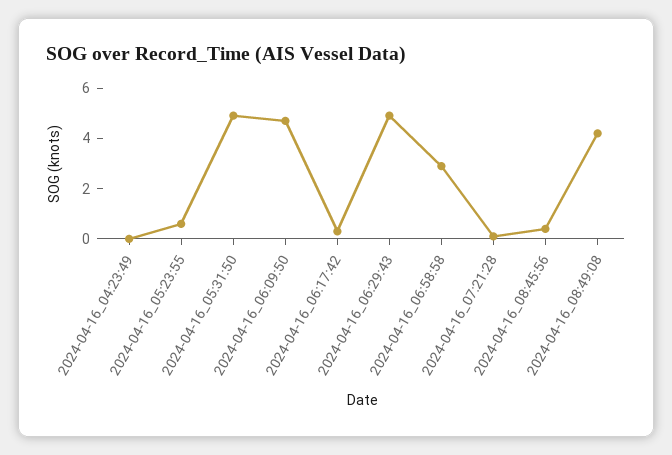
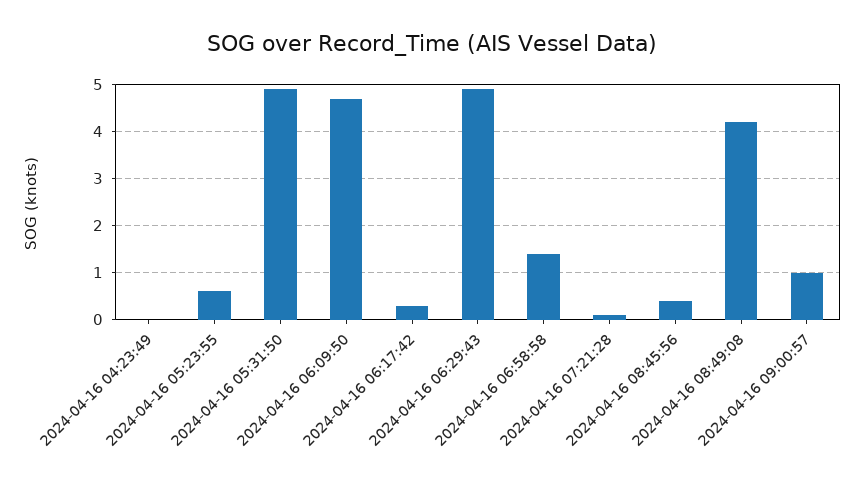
2024-04-16_06:58:58: 3 -> 1.5
2024-04-16 09:00:57: none -> 1

